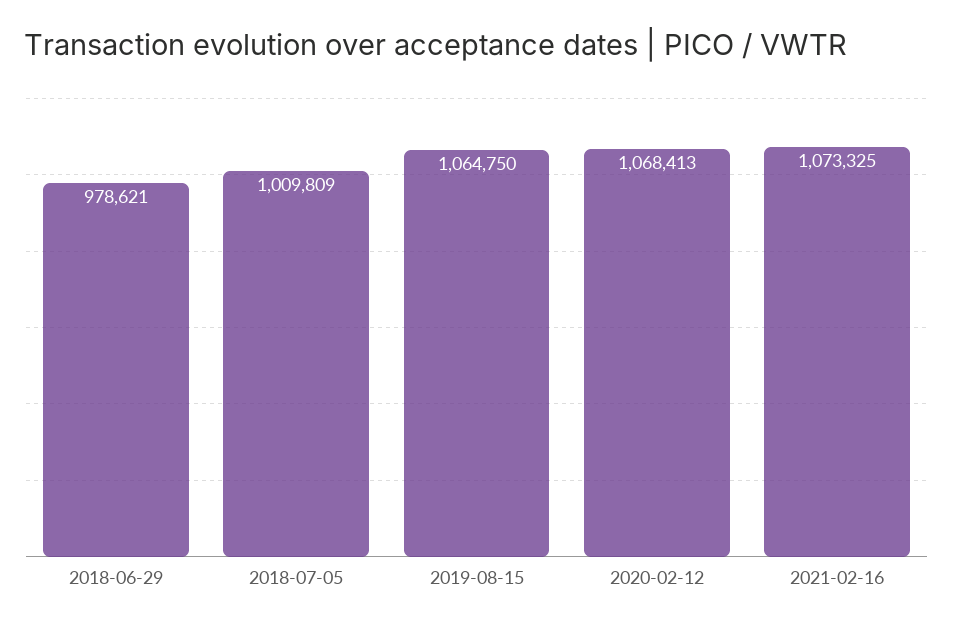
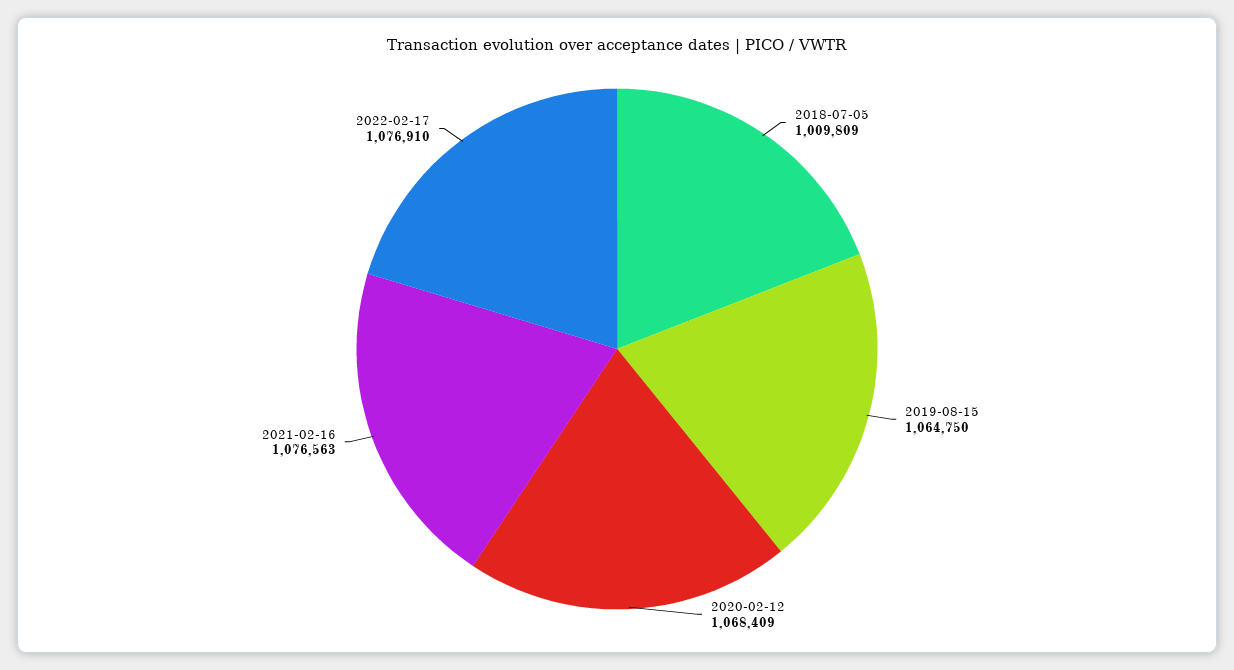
2018-06-29: 978621 -> none
2020-02-12: 1068413 -> 1068409
2021-02-16: 1073325 -> 1076563
2022-02-17: none -> 1076910

